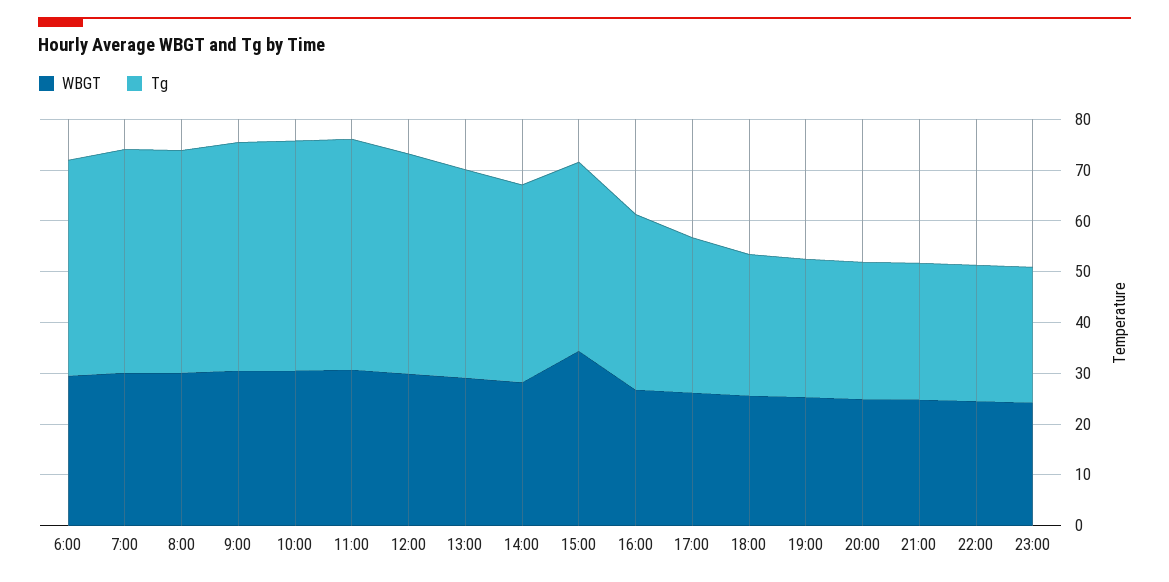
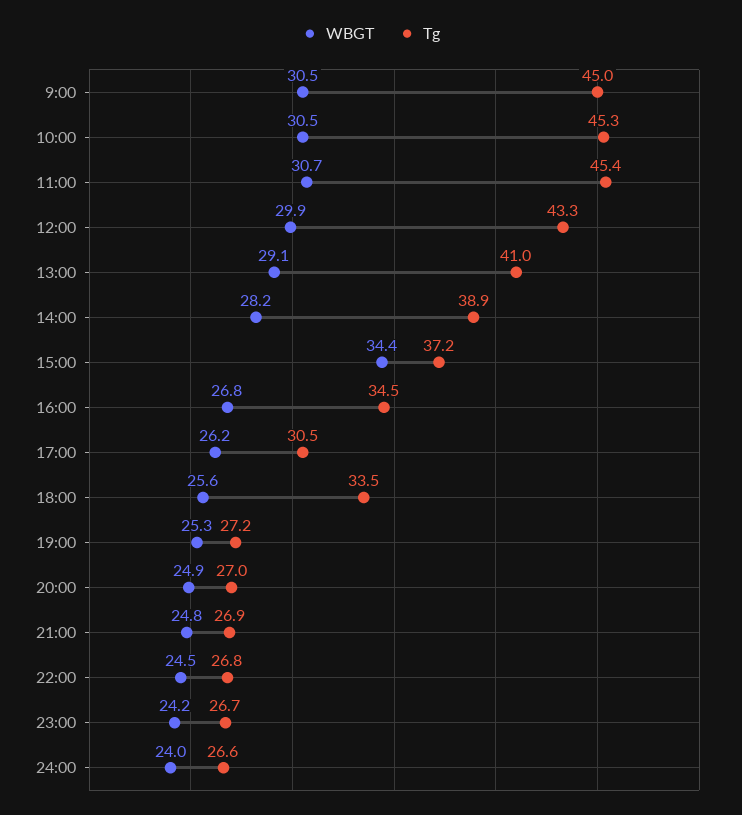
WBGT, 6:00: 30 -> none
Tg, 6:00: 42 -> none
WBGT, 7:00: 30 -> none
Tg, 7:00: 44 -> none
WBGT, 8:00: 30 -> none
Tg, 8:00: 44 -> none
Tg, 18:00: 28 -> 33.5
WBGT, 24:00: none -> 24
Tg, 24:00: none -> 26.6

